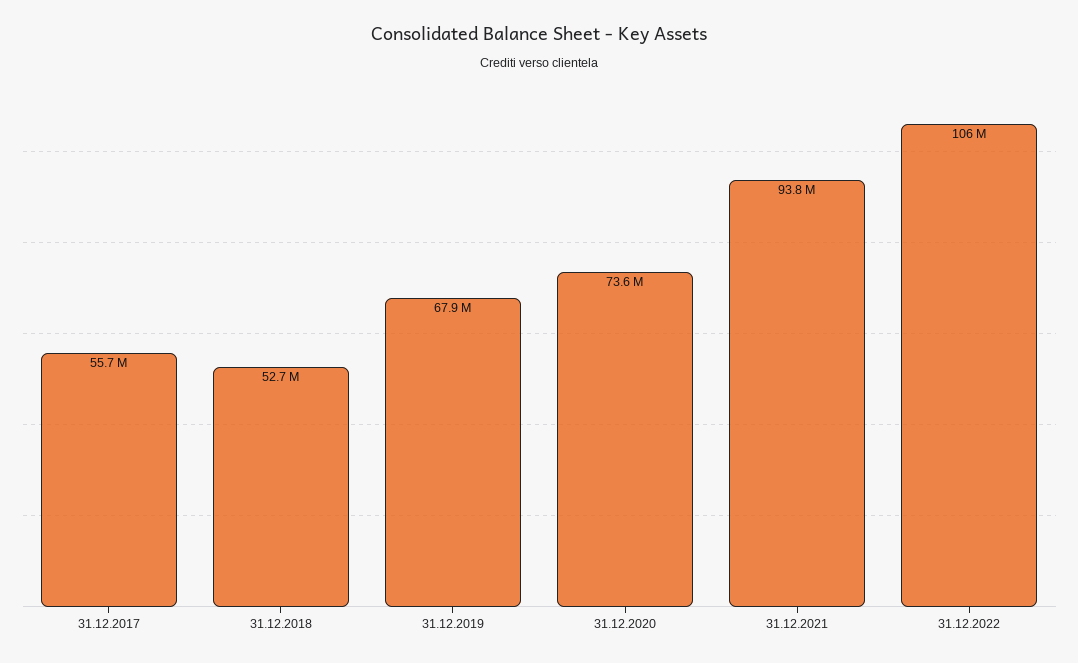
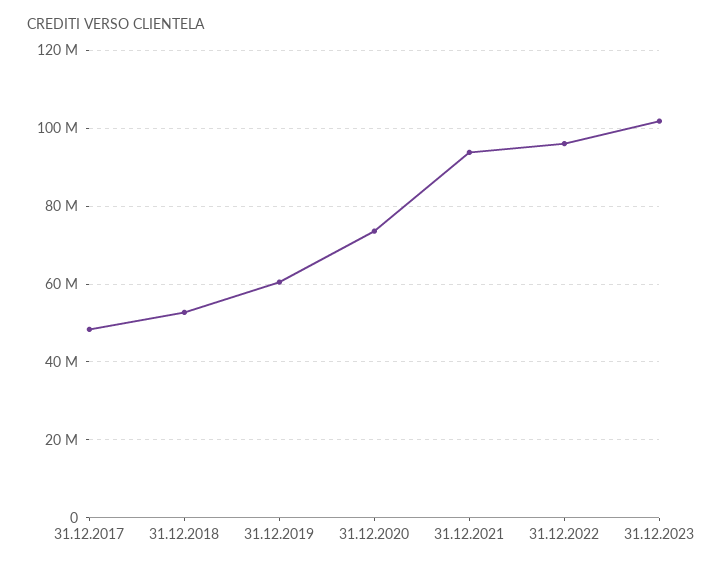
31.12.2017: 55700000 -> 48000000
31.12.2019: 67900000 -> 60000000
31.12.2022: 106000000 -> 96000000
31.12.2023: none -> 102000000

